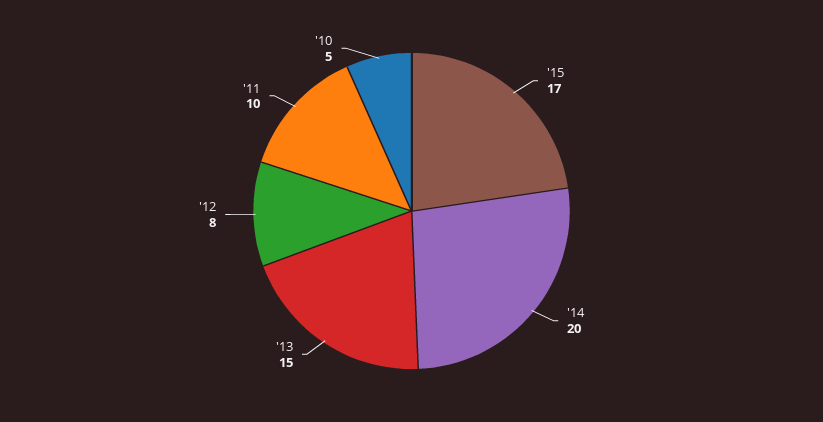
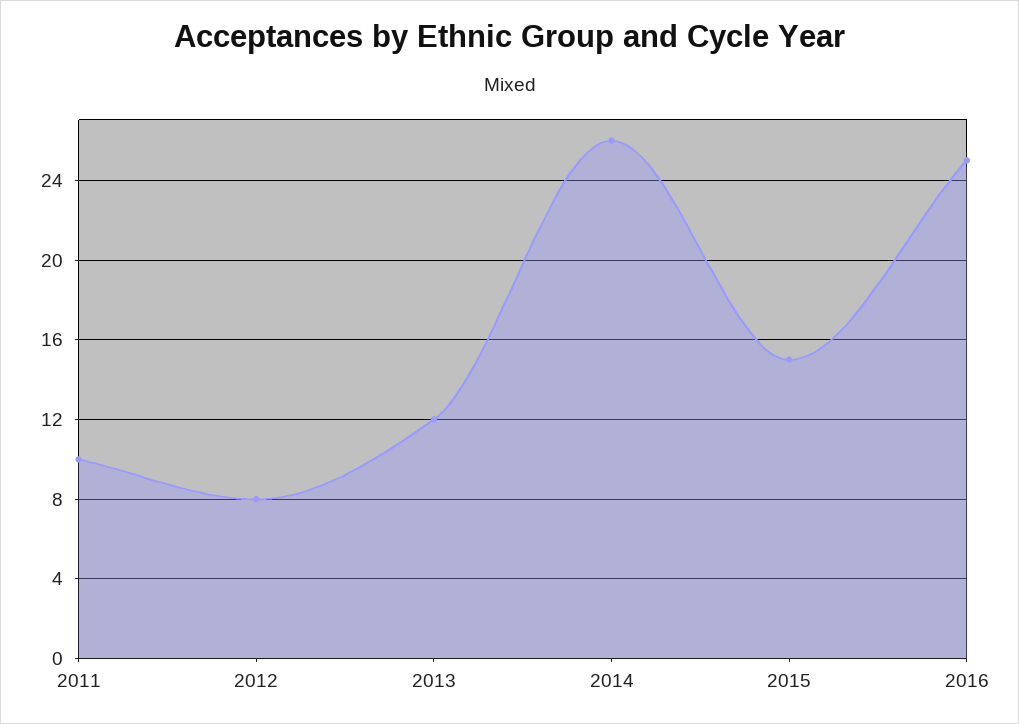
'15: 17 -> 15
'14: 20 -> 26
'13: 15 -> 12
'10: 5 -> none
2016: none -> 25

